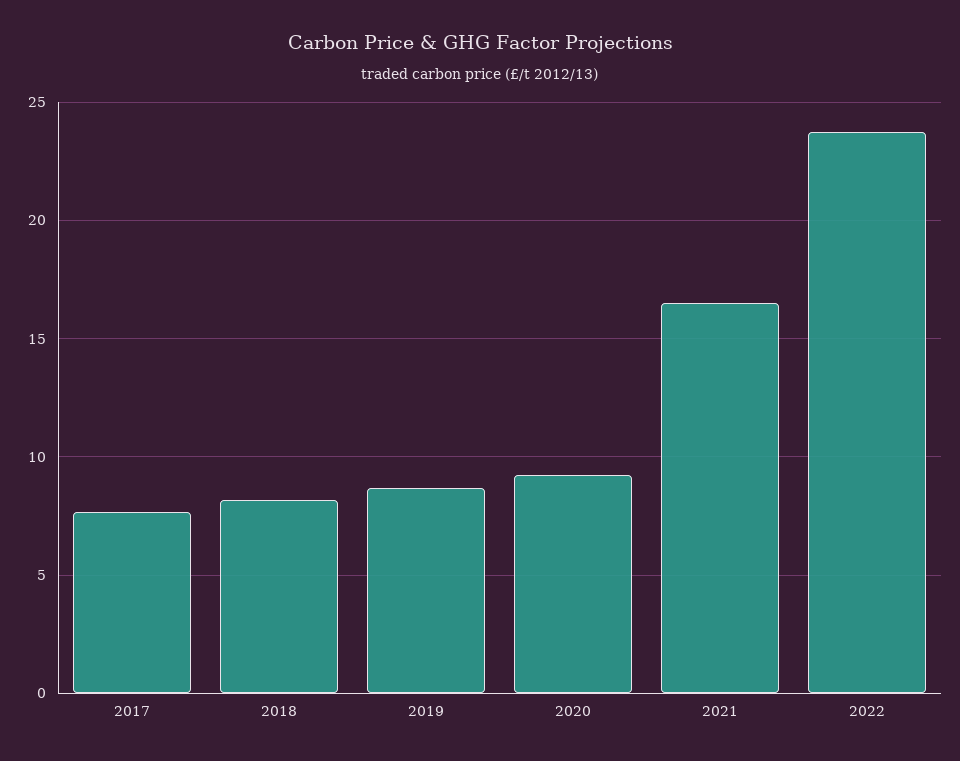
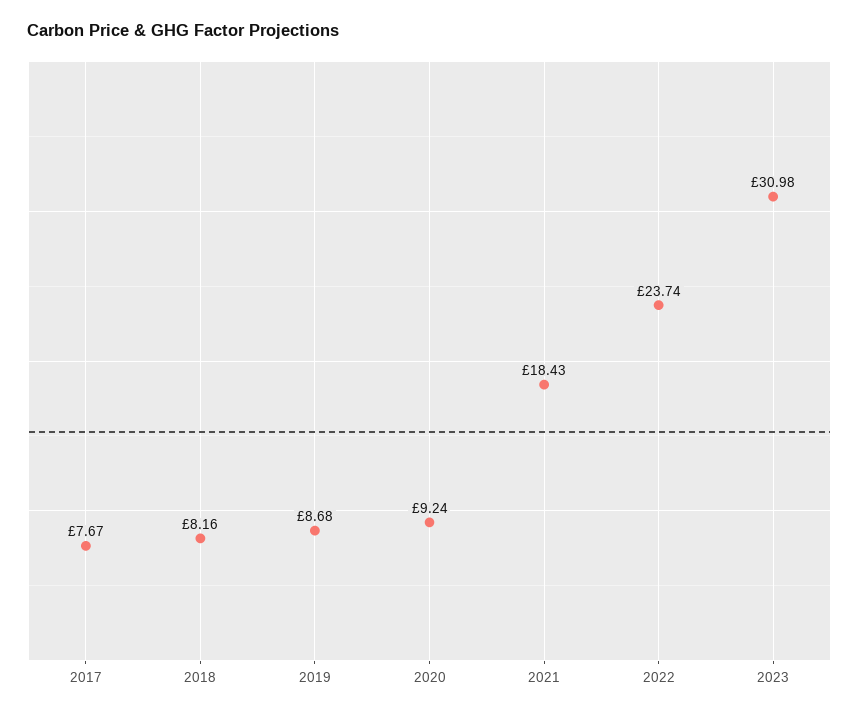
2021: 16.5 -> 18.43
2023: none -> 30.98

